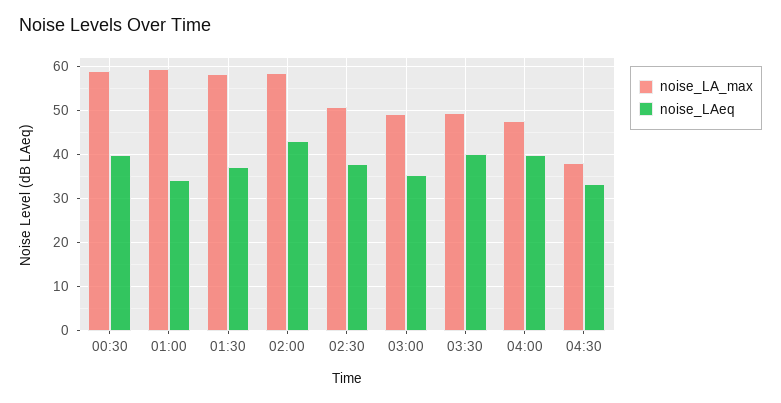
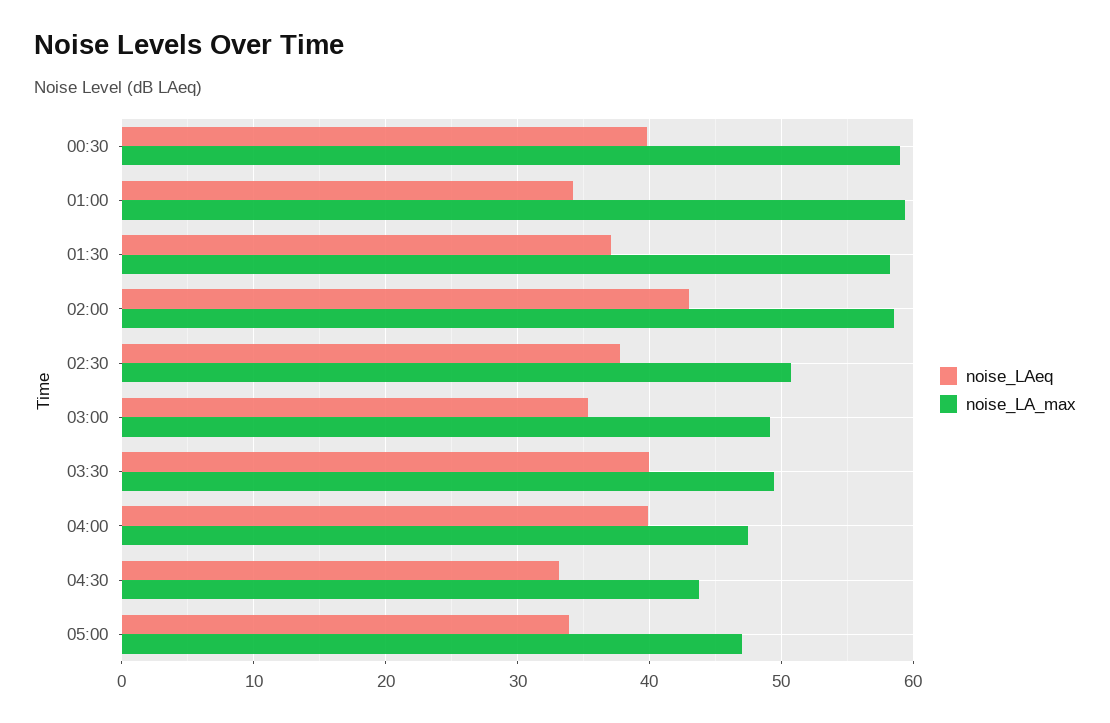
noise_LA_max, 04:30: 38 -> 44
noise_LAeq, 05:00: none -> 34
noise_LA_max, 05:00: none -> 47

